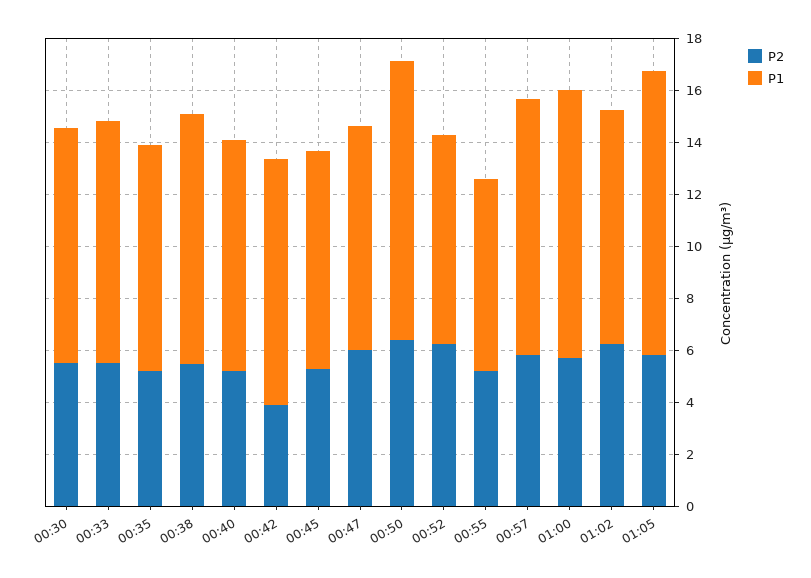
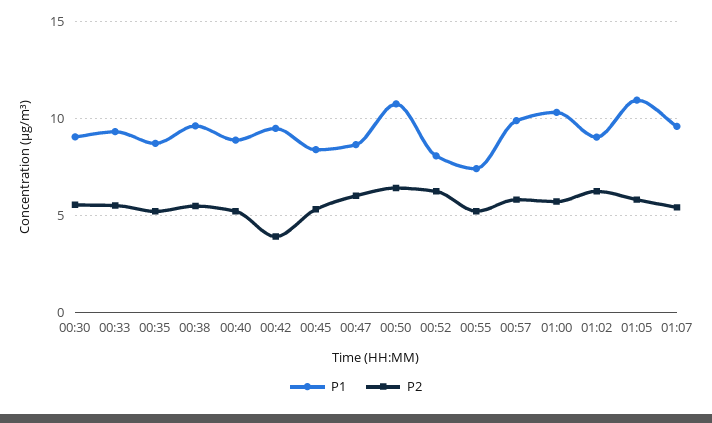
P1, 01:07: none -> 9.5
P2, 01:07: none -> 5.5

